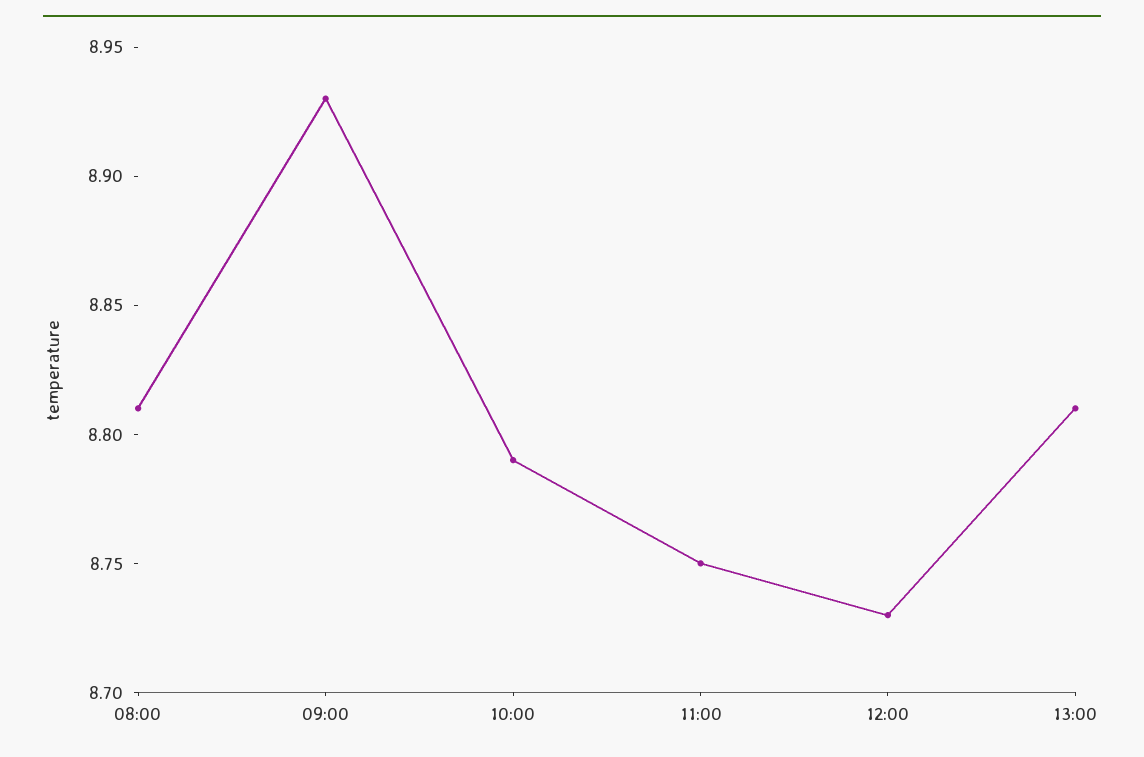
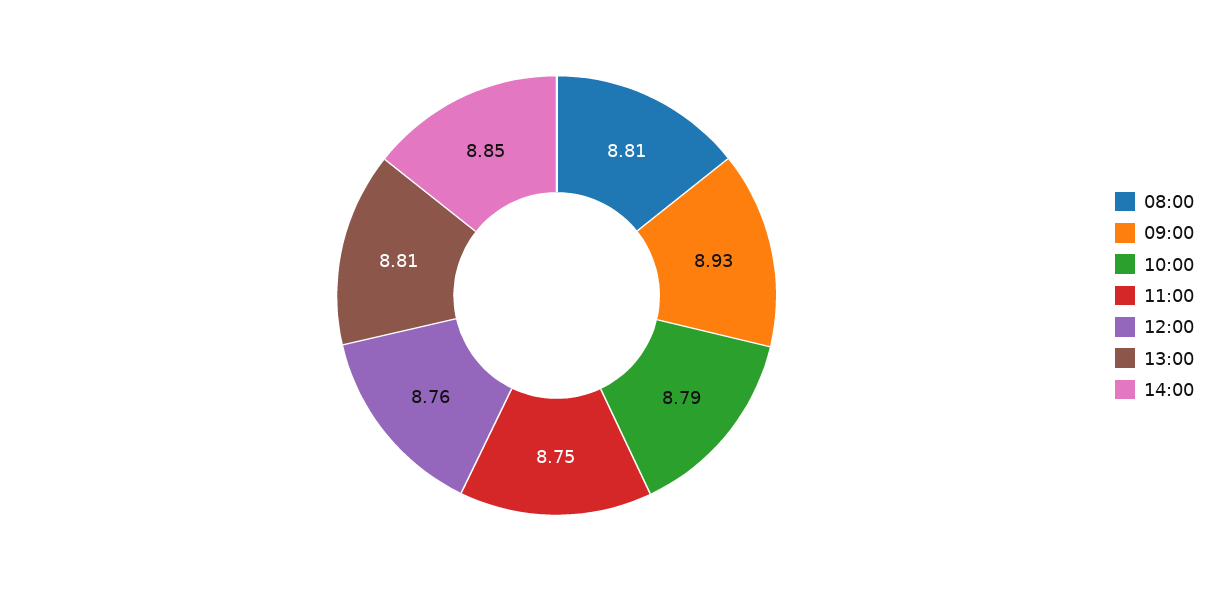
12:00: 8.73 -> 8.76
14:00: none -> 8.85

